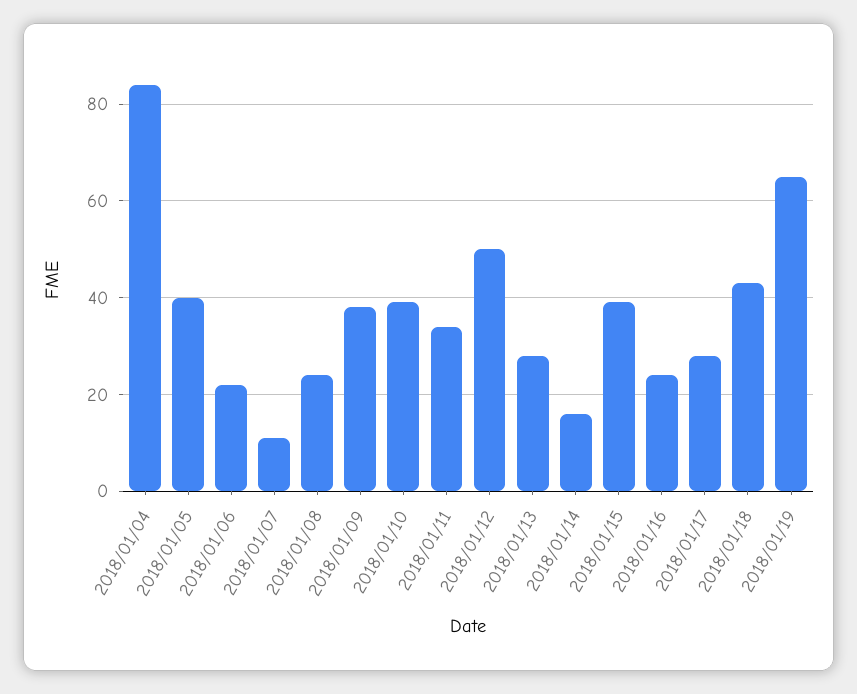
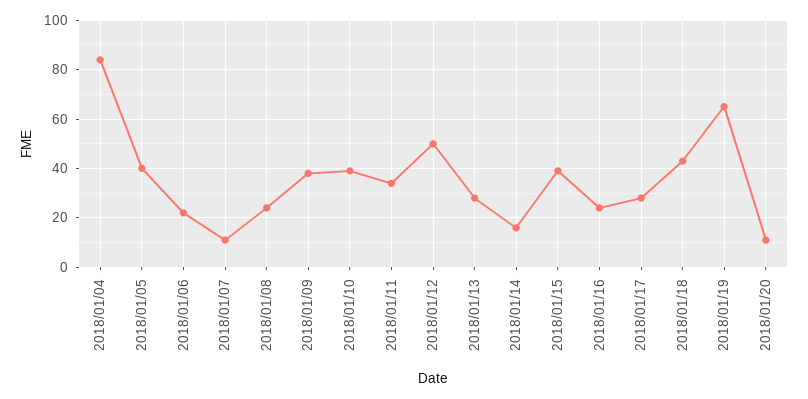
2018/01/20: none -> 10

